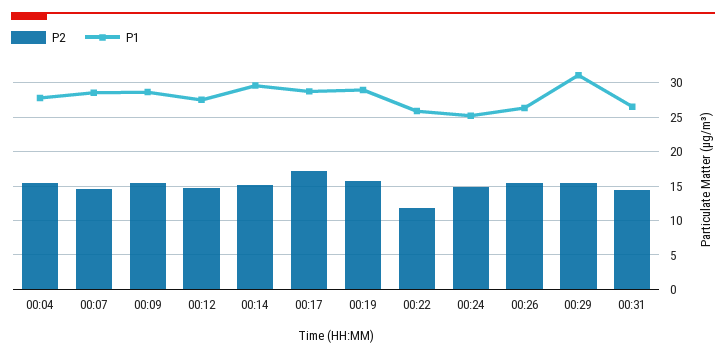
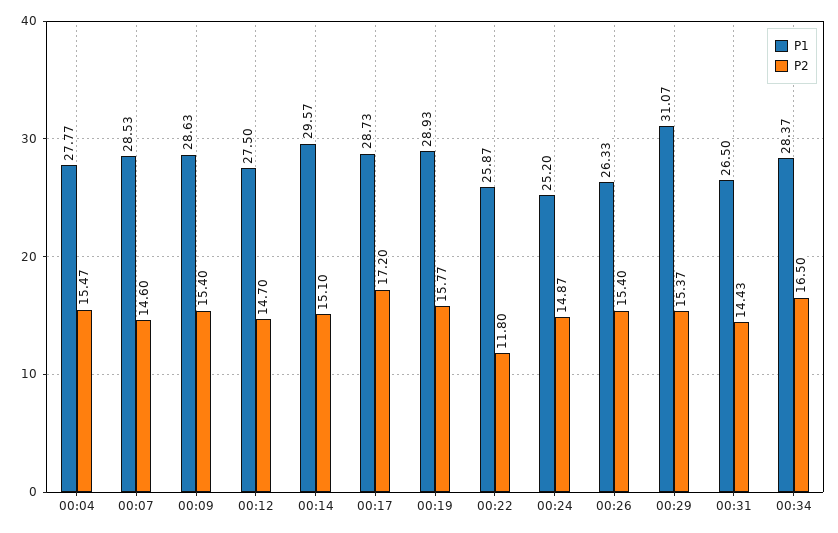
P1, 00:34: none -> 28.37
P2, 00:34: none -> 16.5

